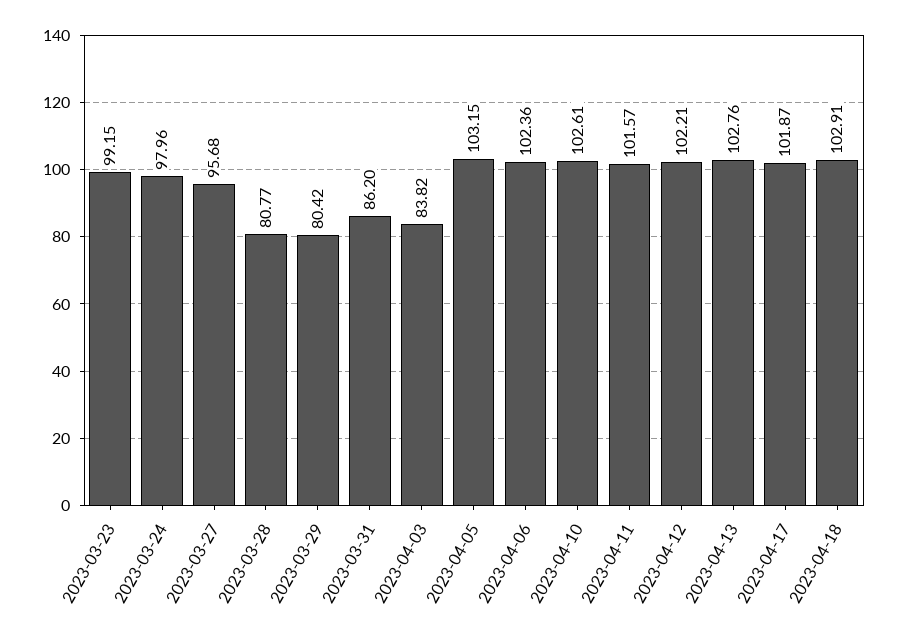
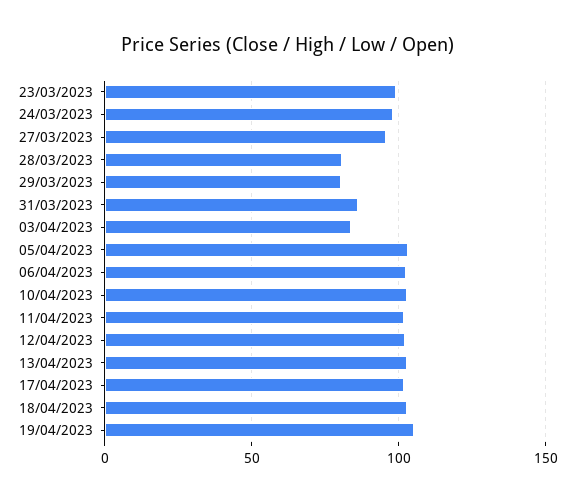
19/04/2023: none -> 105

